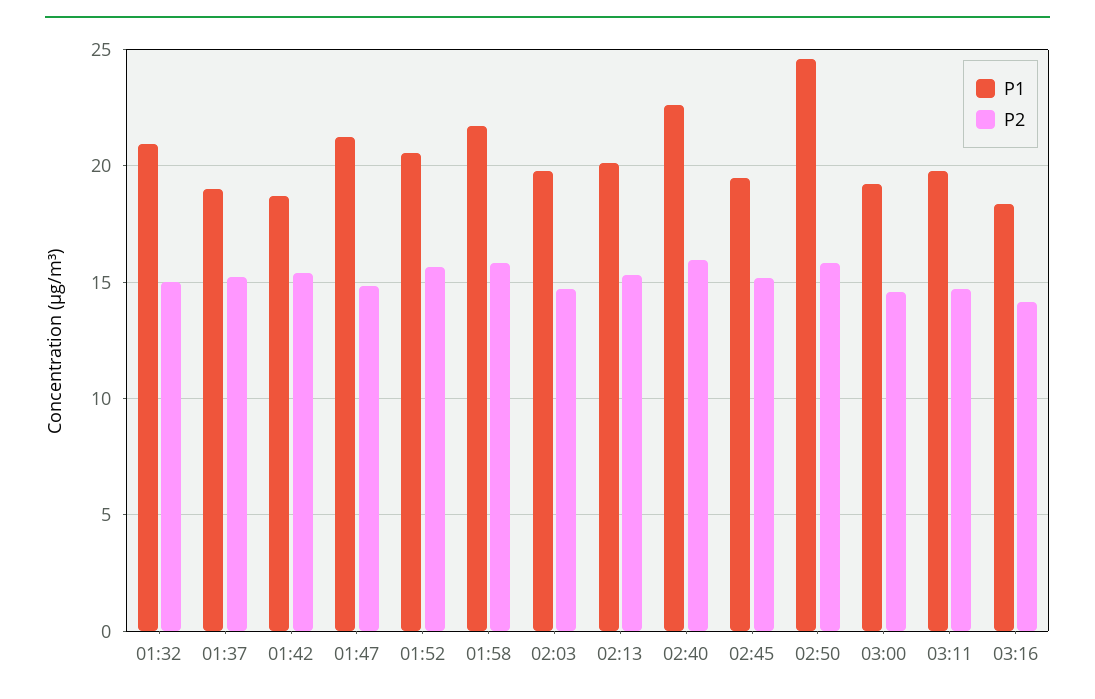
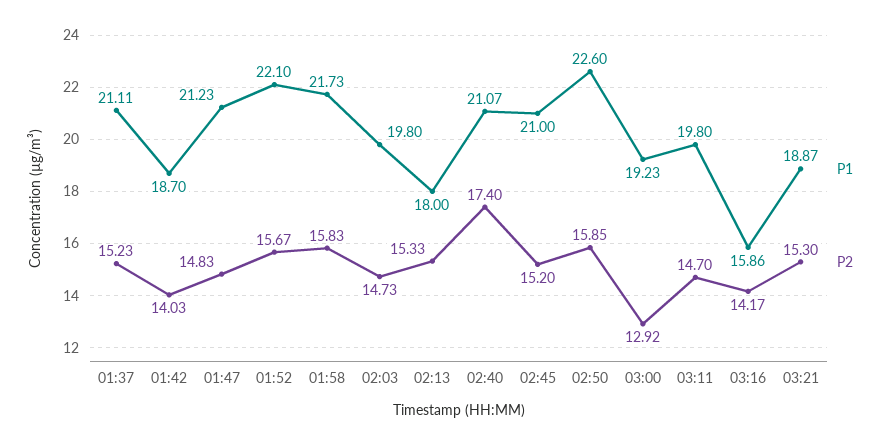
P1, 01:32: 21 -> none
P2, 01:32: 15 -> none
P1, 01:37: 19 -> 21.11
P2, 01:42: 15.5 -> 14.03
P1, 01:52: 20.5 -> 22.1
P1, 02:13: 20 -> 18
P1, 02:40: 22.5 -> 21.07
P2, 02:40: 16 -> 17.4
P1, 02:45: 19.5 -> 21
P1, 02:50: 24.5 -> 22.6
P2, 03:00: 14.5 -> 12.92
P1, 03:16: 18.5 -> 15.86
P1, 03:21: none -> 18.87
P2, 03:21: none -> 15.3

